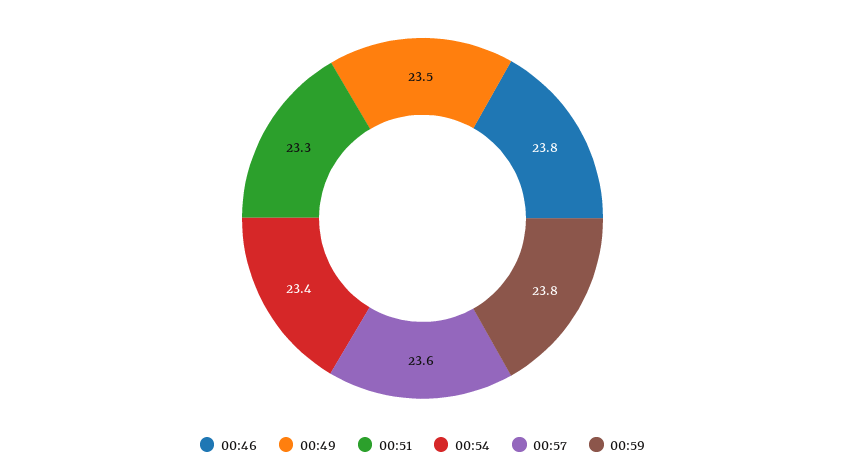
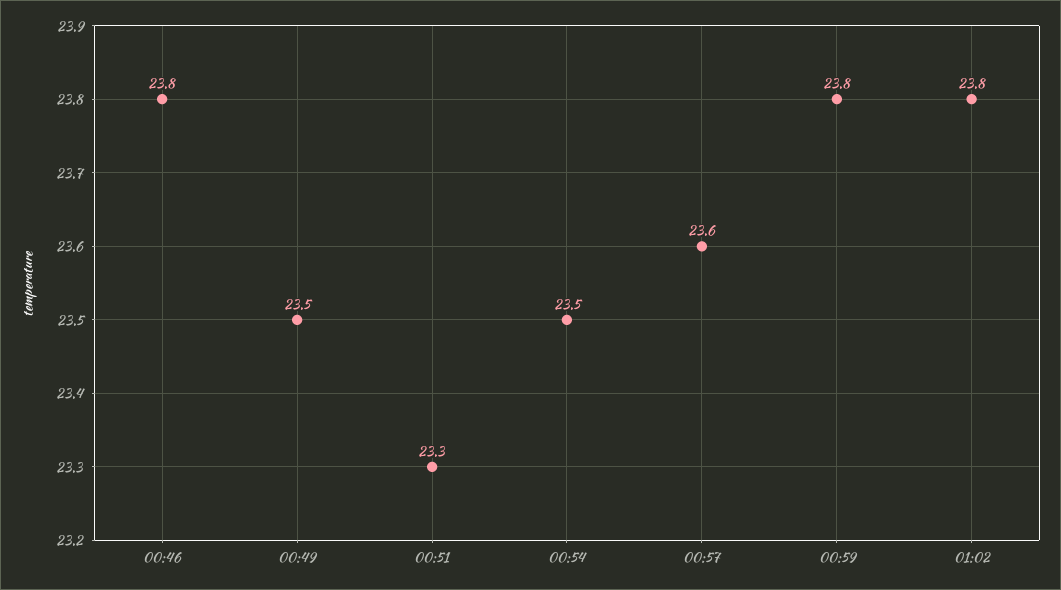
00:54: 23.4 -> 23.5
01:02: none -> 23.8

